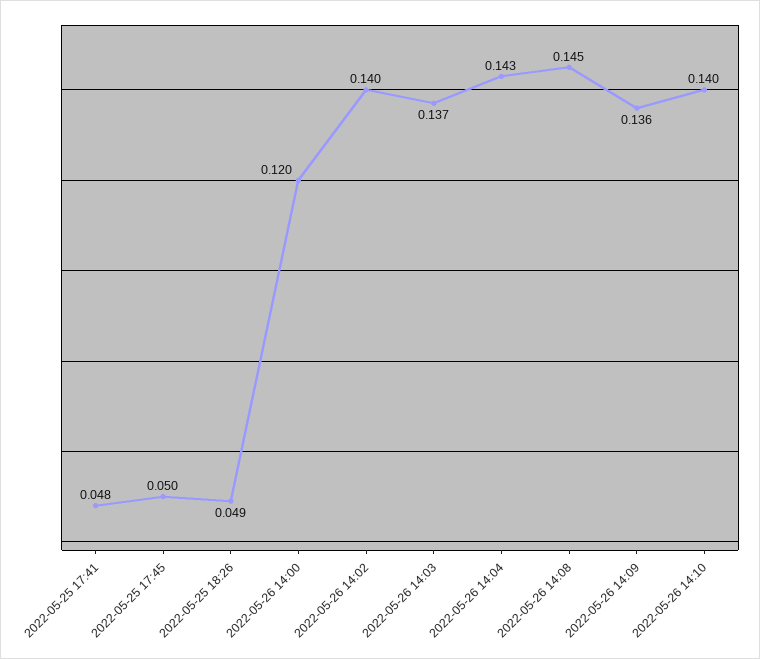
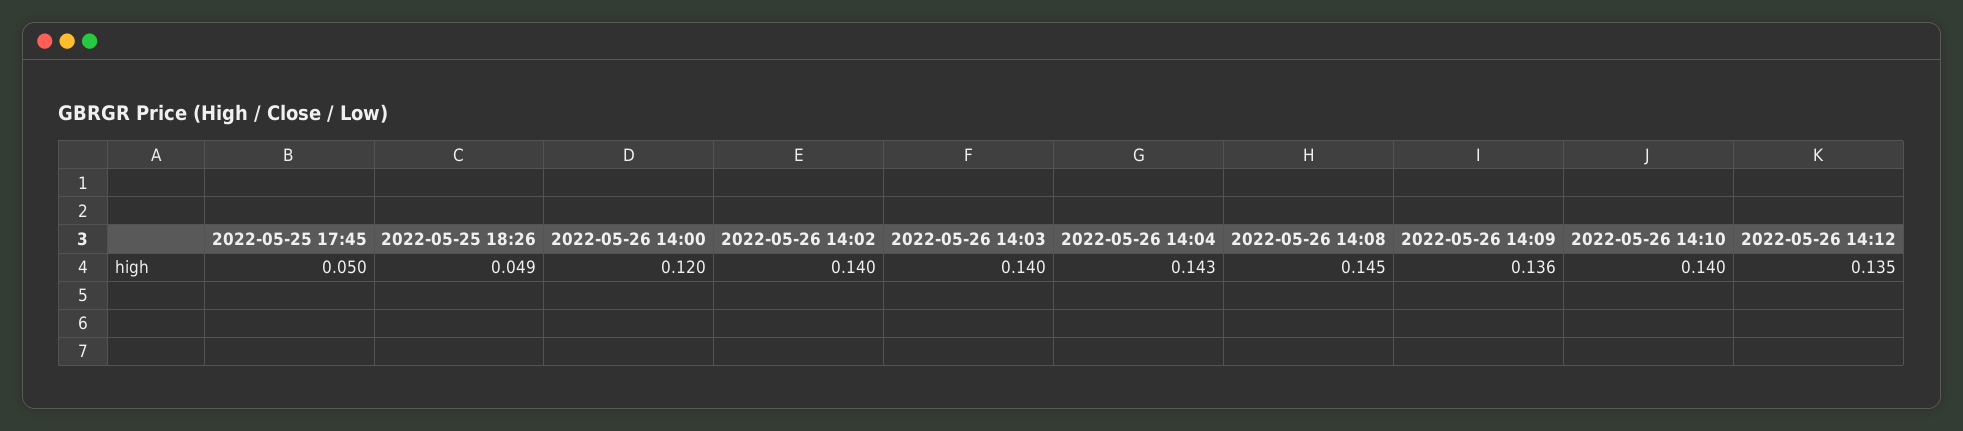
2022-05-25 17:41: 0.048 -> none
2022-05-26 14:03: 0.137 -> 0.14
2022-05-26 14:12: none -> 0.135

